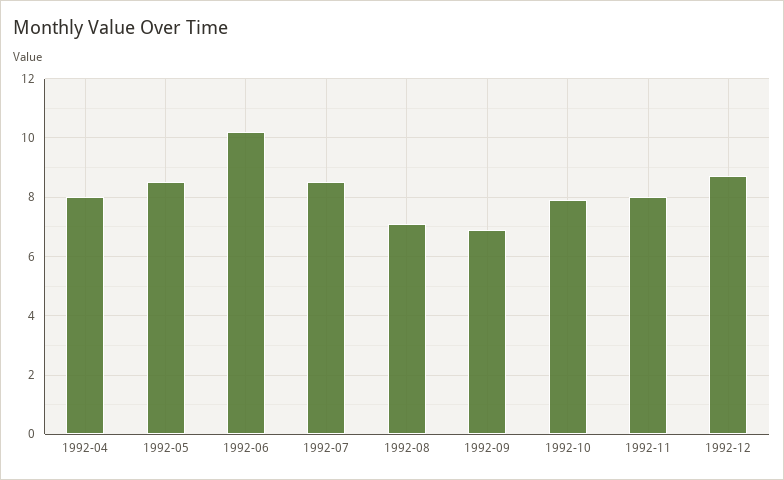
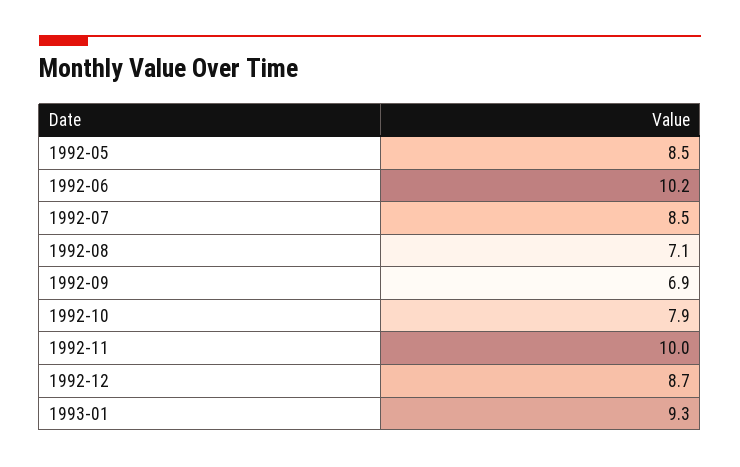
1992-04: 8 -> none
1992-11: 8 -> 10
1993-01: none -> 9.3

